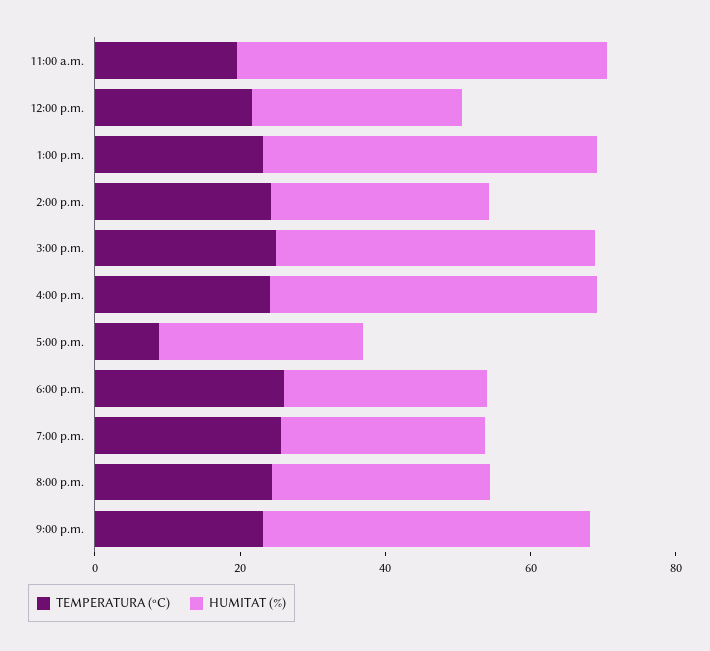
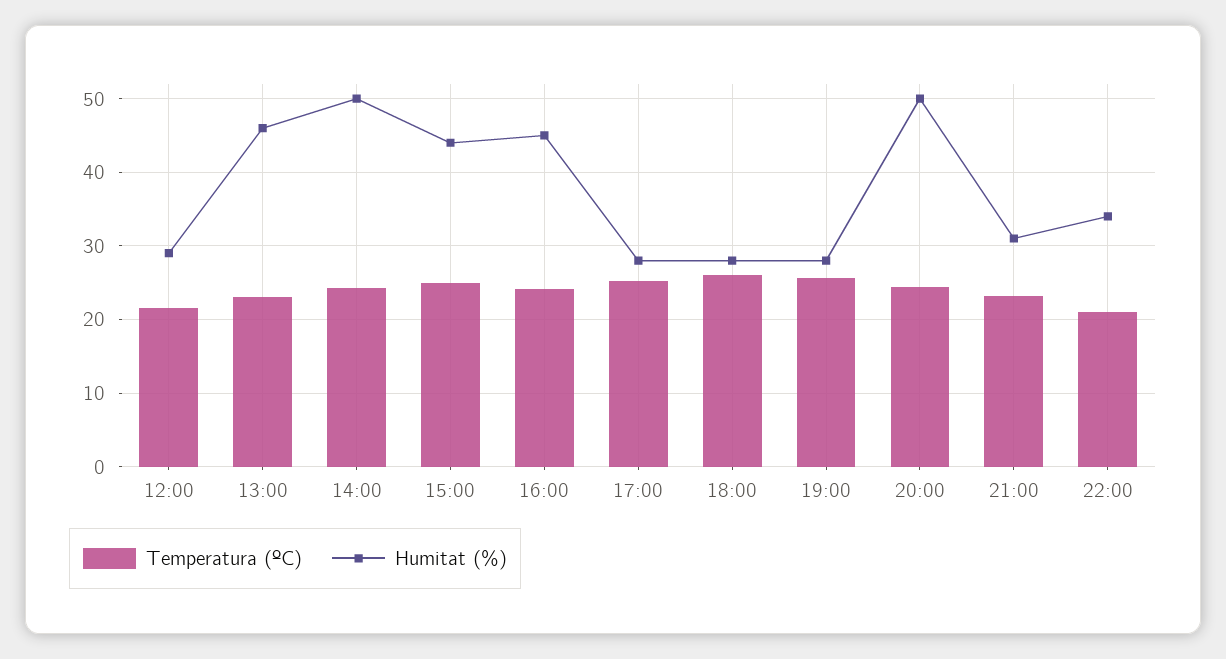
TEMPERATURA (ºC), 11:00 a.m.: 20 -> none
HUMITAT (%), 11:00 a.m.: 50 -> none
HUMITAT (%), 2:00 p.m.: 30 -> 50
TEMPERATURA (ºC), 5:00 p.m.: 10 -> 25
HUMITAT (%), 8:00 p.m.: 30 -> 50
HUMITAT (%), 9:00 p.m.: 45 -> 31
TEMPERATURA (ºC), 22:00: none -> 21
HUMITAT (%), 22:00: none -> 34

